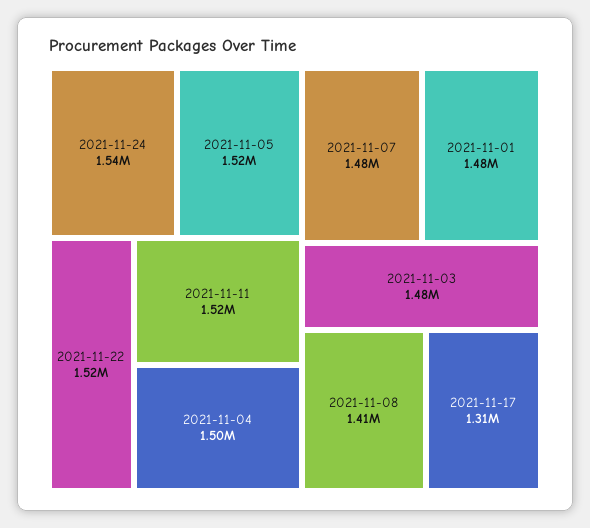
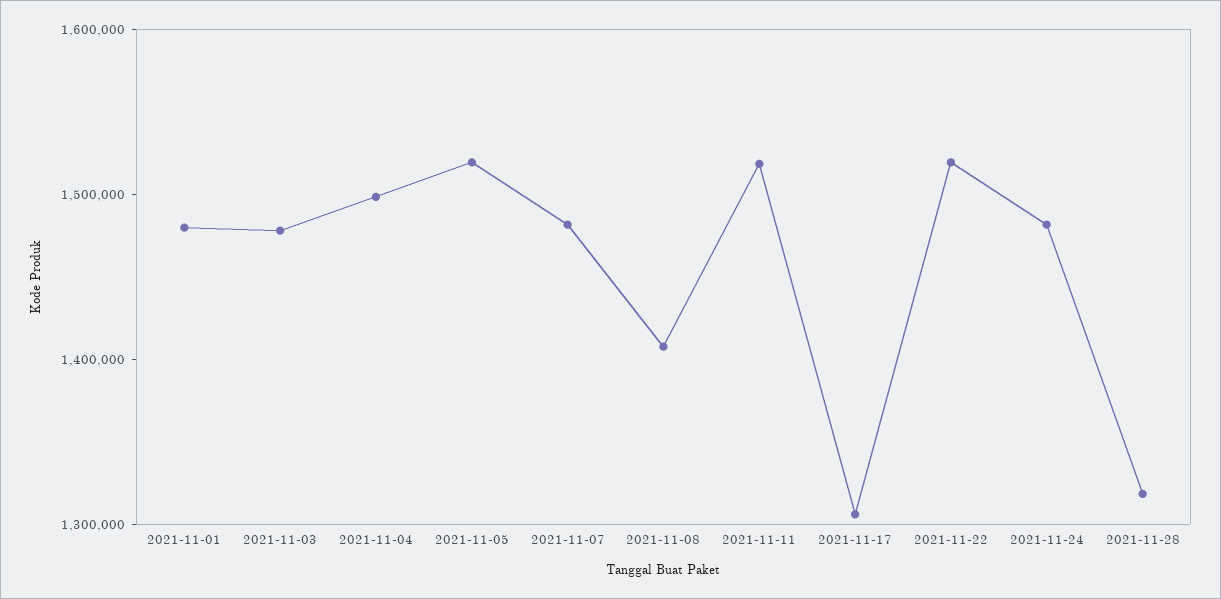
2021-11-24: 1540000 -> 1480000
2021-11-28: none -> 1320000

